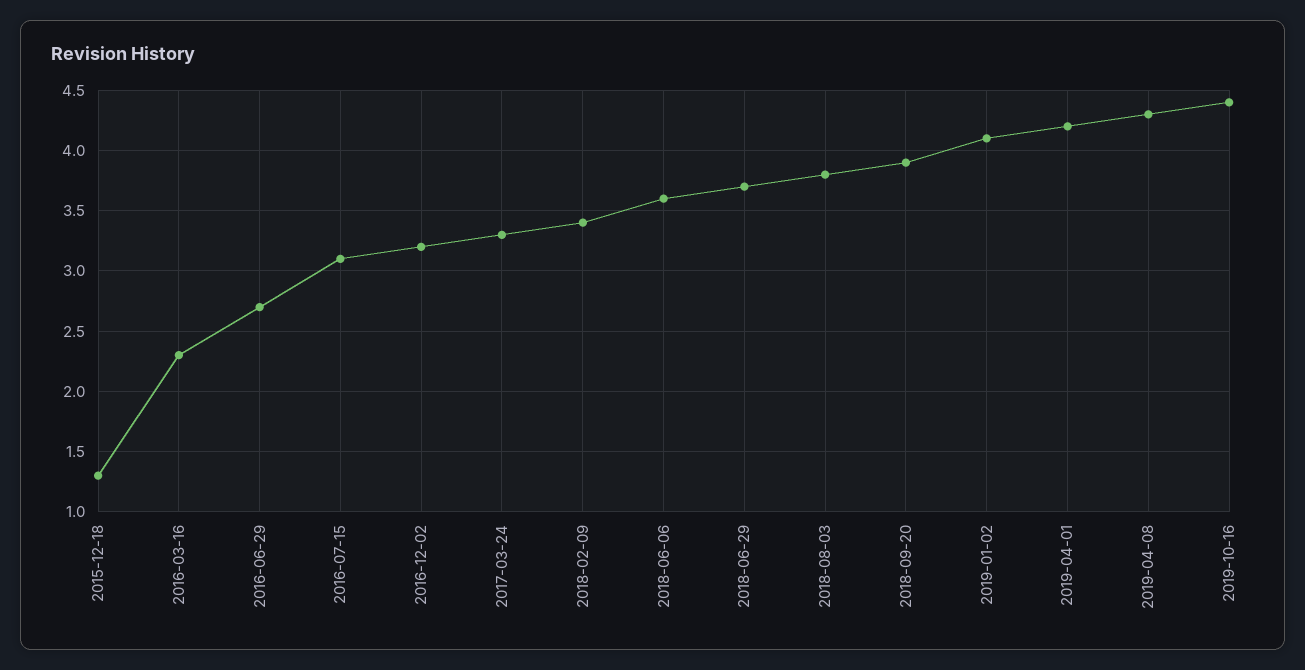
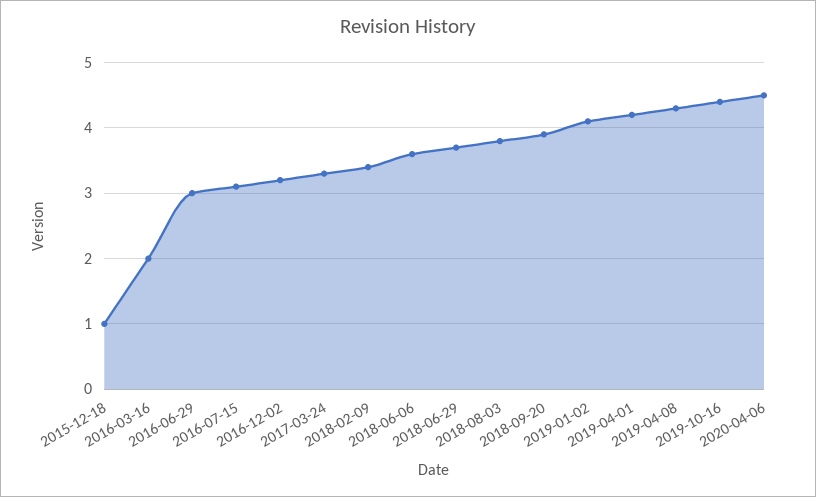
2015-12-18: 1.3 -> 1
2016-03-16: 2.3 -> 2
2016-06-29: 2.7 -> 3
2020-04-06: none -> 4.5

